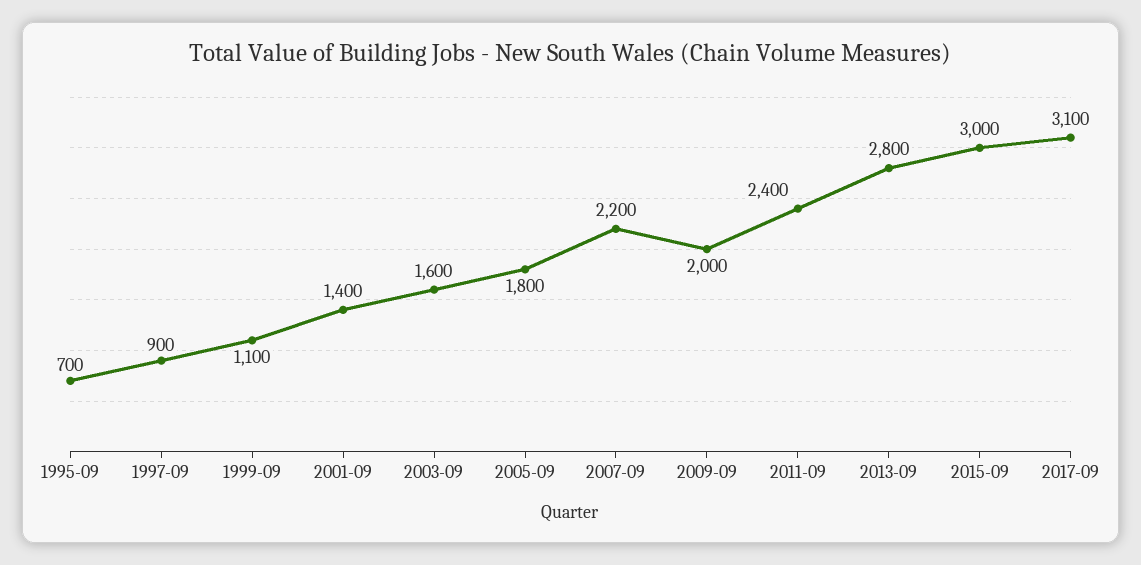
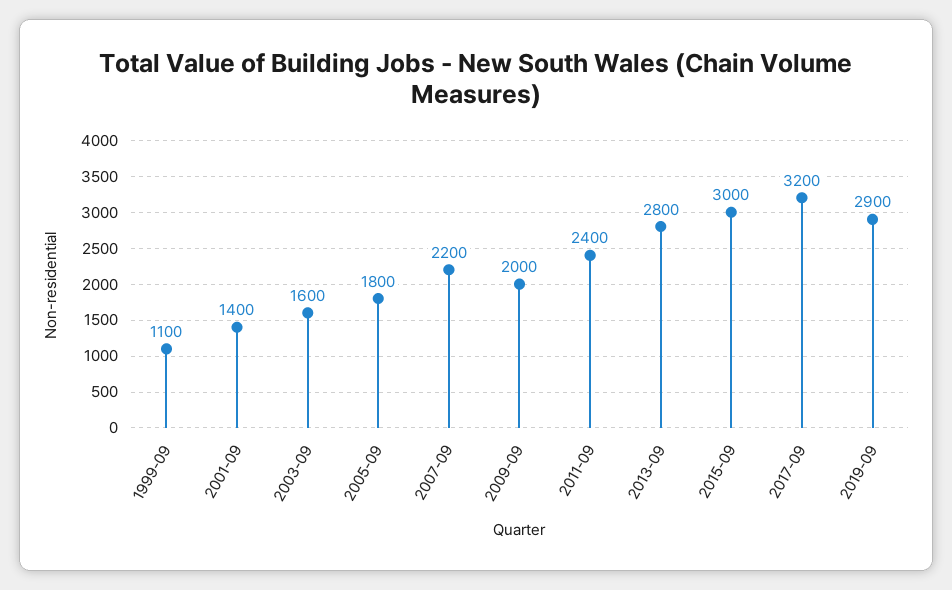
1995-09: 700 -> none
1997-09: 900 -> none
2017-09: 3100 -> 3200
2019-09: none -> 2900

